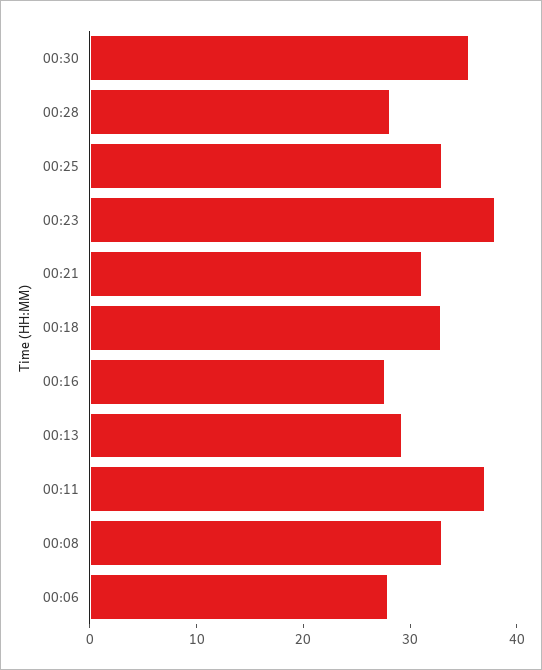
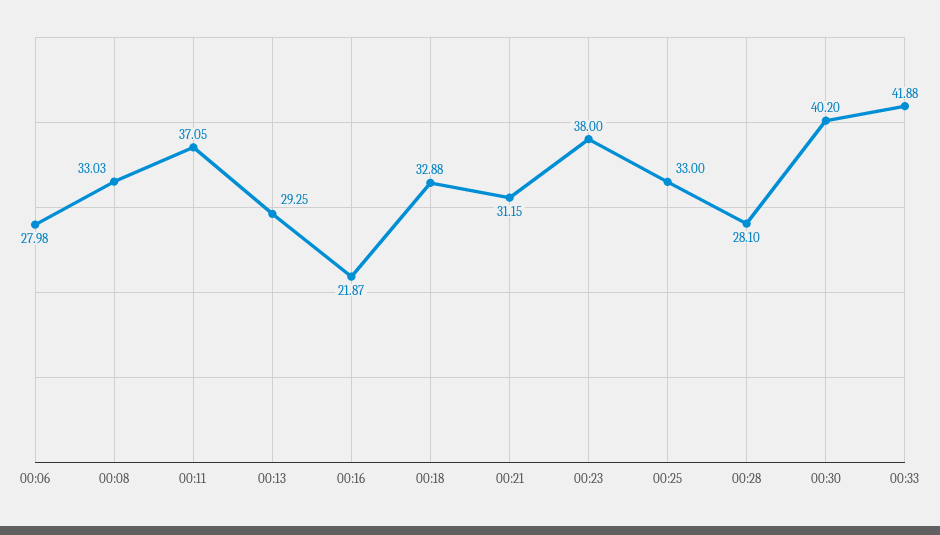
00:30: 36 -> 40.2
00:16: 28 -> 21.87
00:33: none -> 41.88

